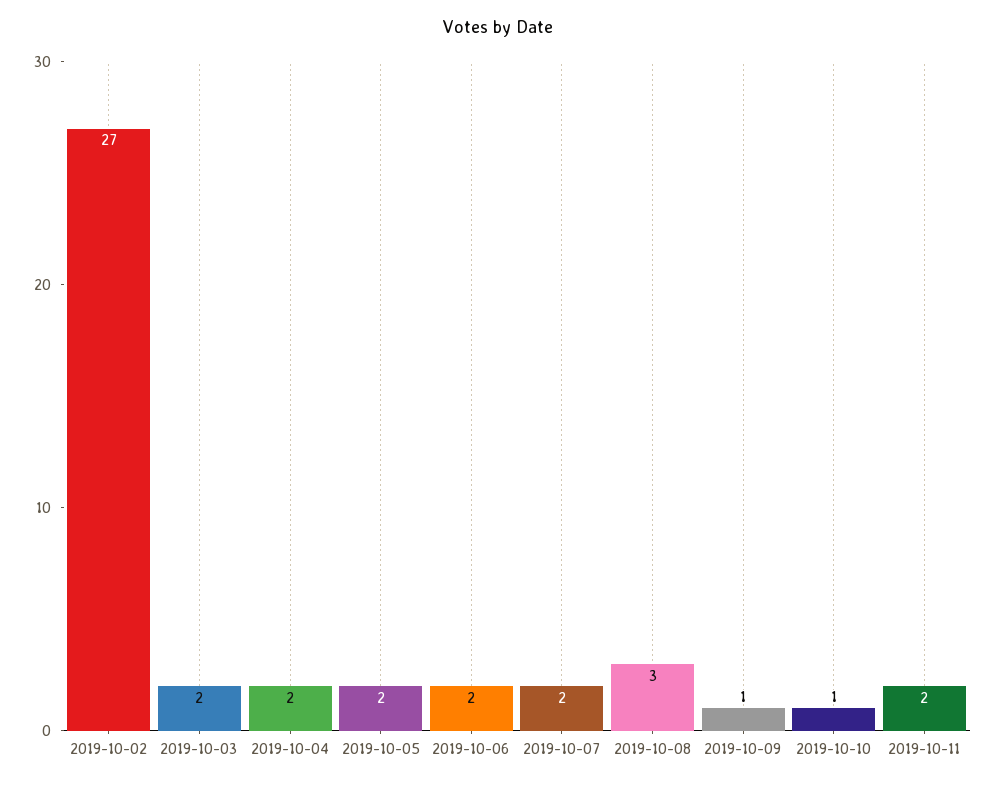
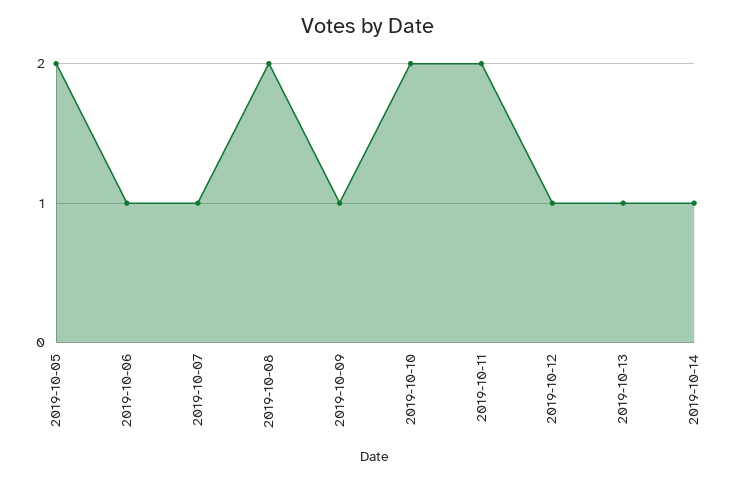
2019-10-02: 27 -> none
2019-10-03: 2 -> none
2019-10-04: 2 -> none
2019-10-06: 2 -> 1
2019-10-07: 2 -> 1
2019-10-08: 3 -> 2
2019-10-10: 1 -> 2
2019-10-12: none -> 1
2019-10-13: none -> 1
2019-10-14: none -> 1

